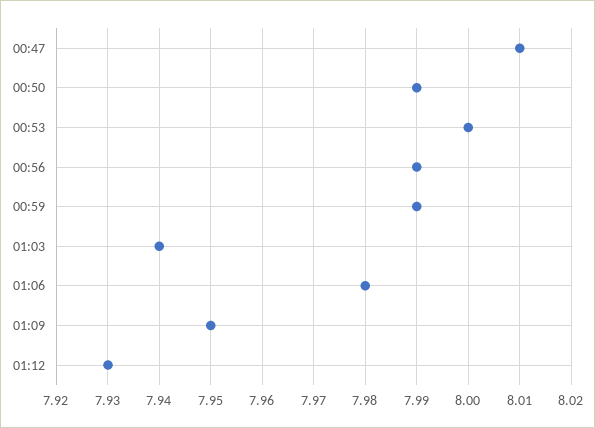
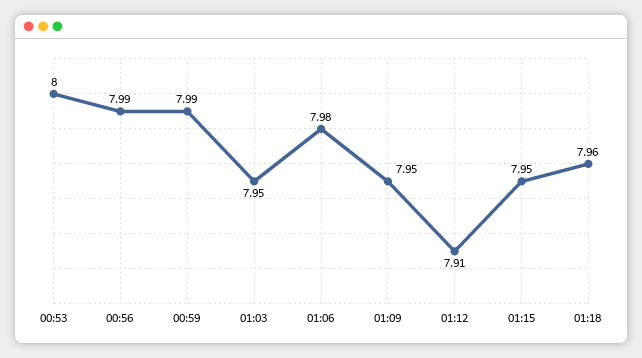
00:47: 8.01 -> none
00:50: 7.99 -> none
01:03: 7.94 -> 7.95
01:12: 7.93 -> 7.91
01:15: none -> 7.95
01:18: none -> 7.96

